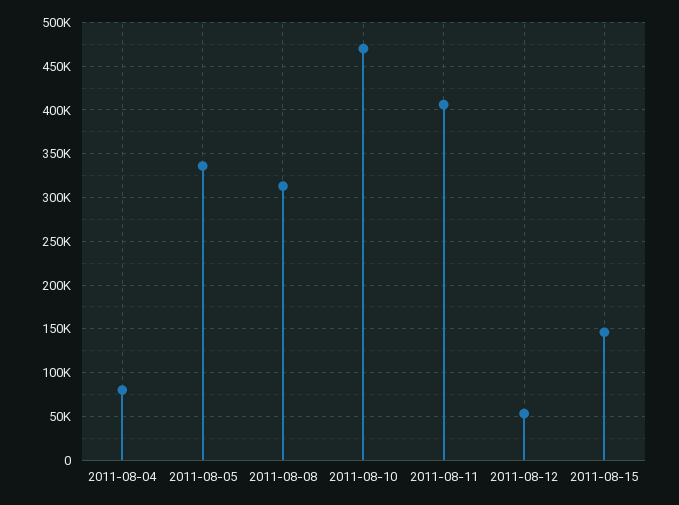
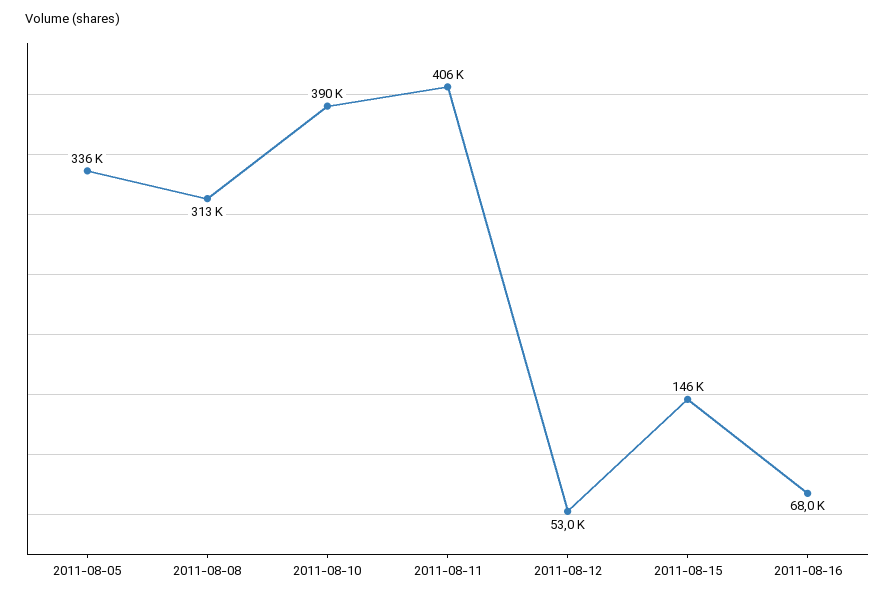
2011-08-04: 80000 -> none
2011-08-10: 470000 -> 390000
2011-08-16: none -> 68000

